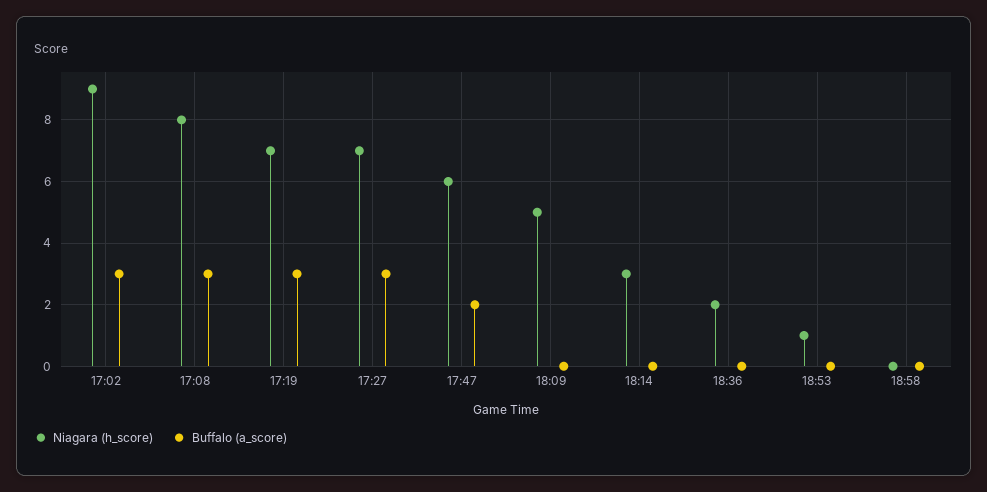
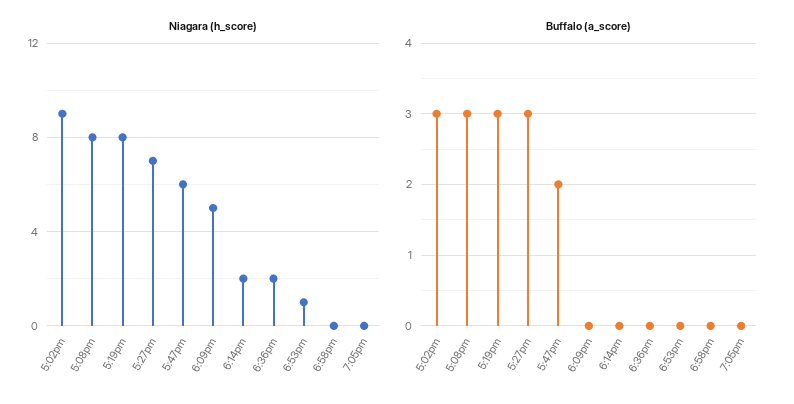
Niagara (h_score), 17:19: 7 -> 8
Niagara (h_score), 18:14: 3 -> 2
Niagara (h_score), 7:05pm: none -> 0
Buffalo (a_score), 7:05pm: none -> 0

